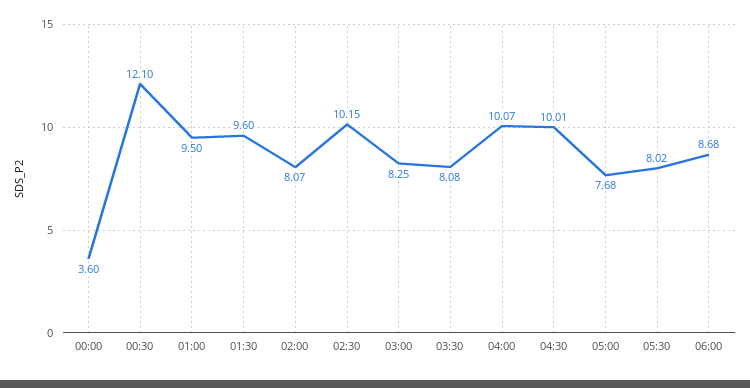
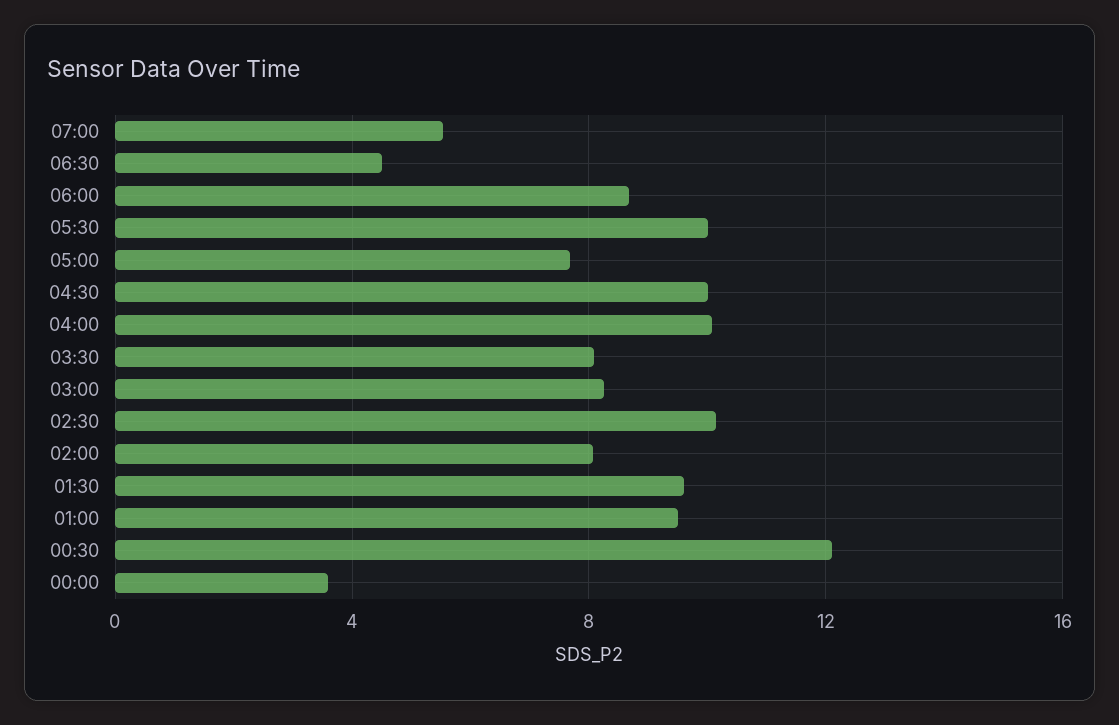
05:30: 8.02 -> 10
07:00: none -> 5.5
06:30: none -> 4.5

